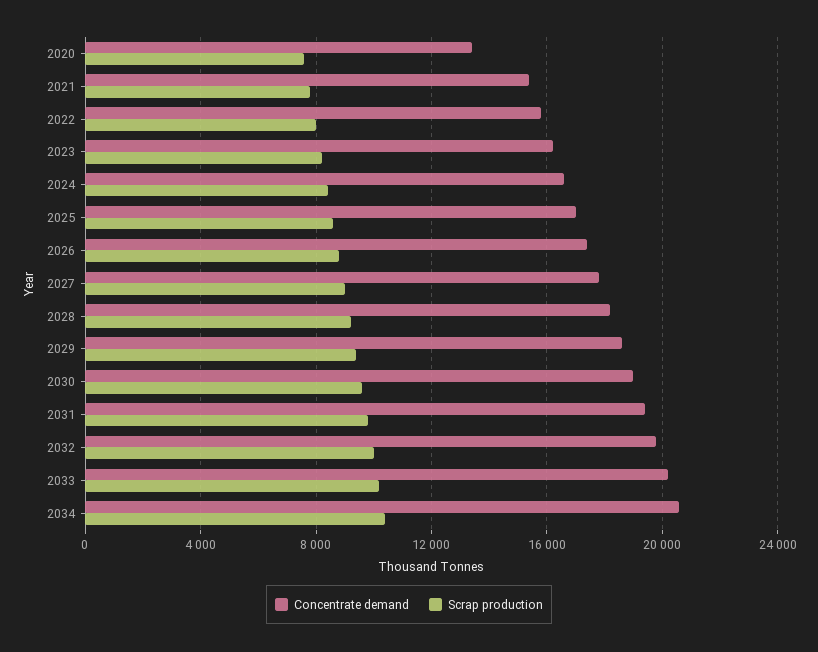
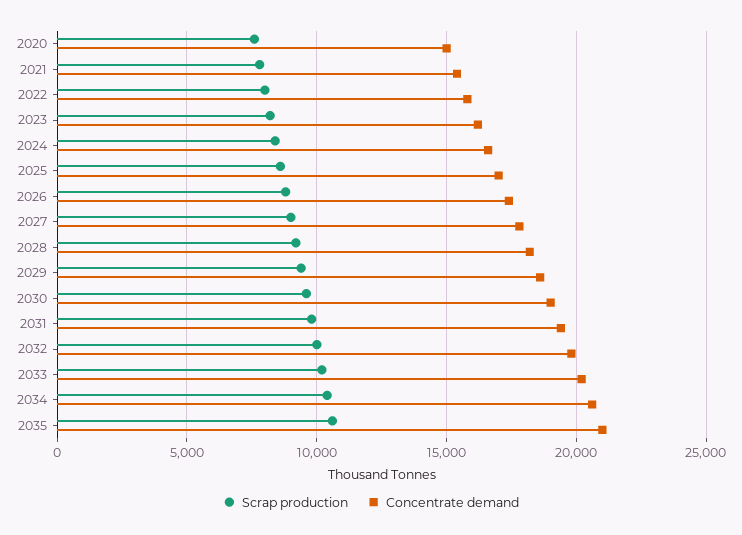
Concentrate demand, 2020: 13500 -> 15000
Scrap production, 2035: none -> 10500
Concentrate demand, 2035: none -> 21000

